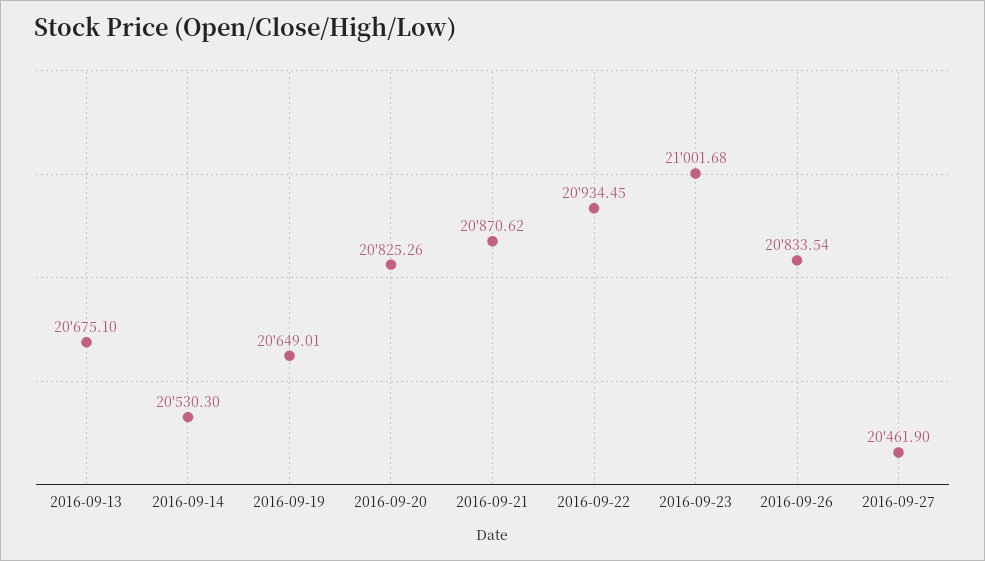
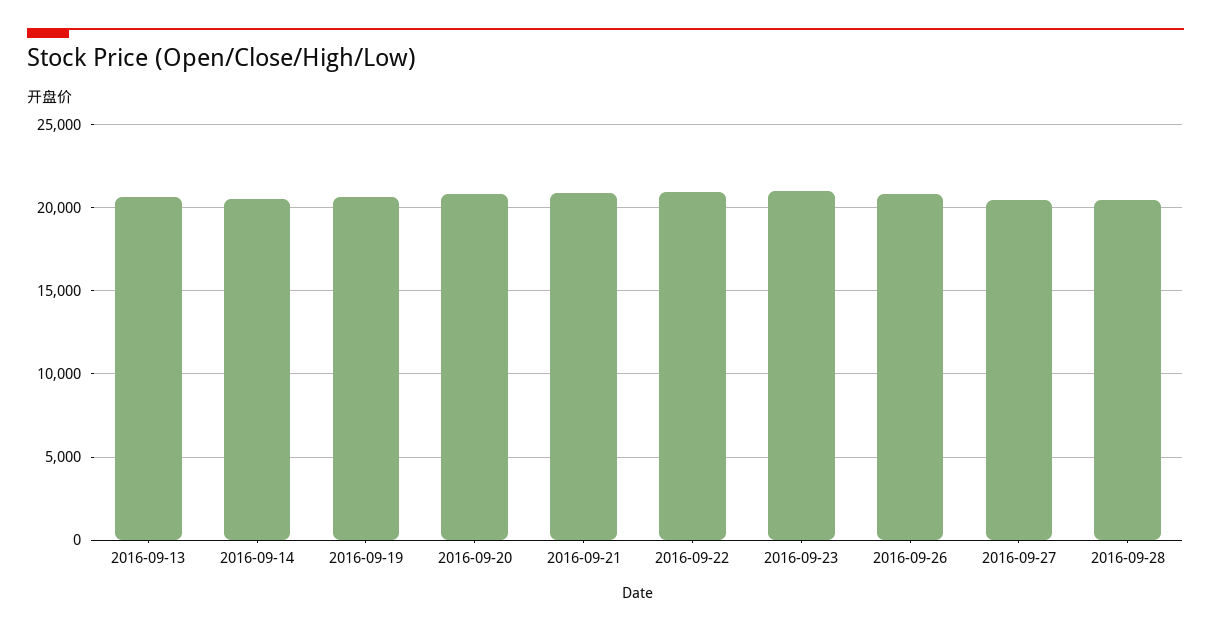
2016-09-28: none -> 20500

